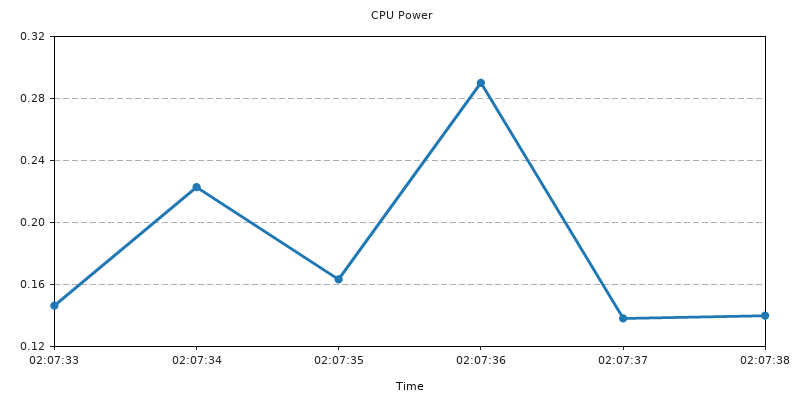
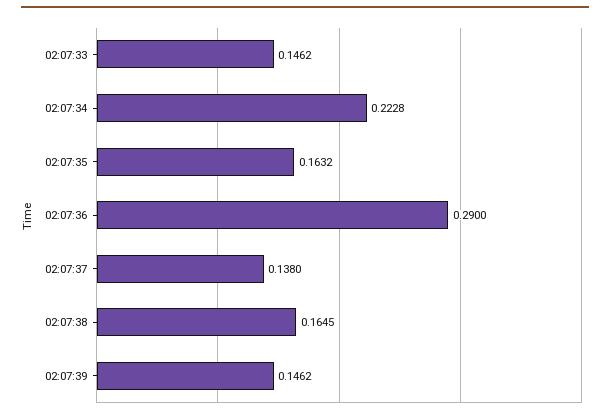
02:07:38: 0.14 -> 0.1645
02:07:39: none -> 0.1462

